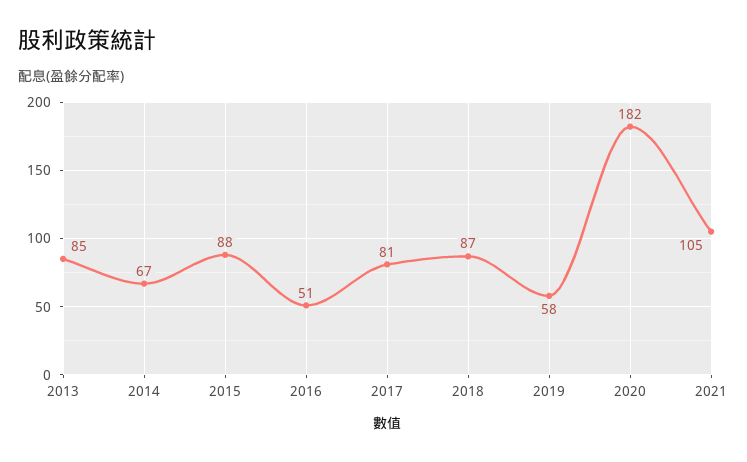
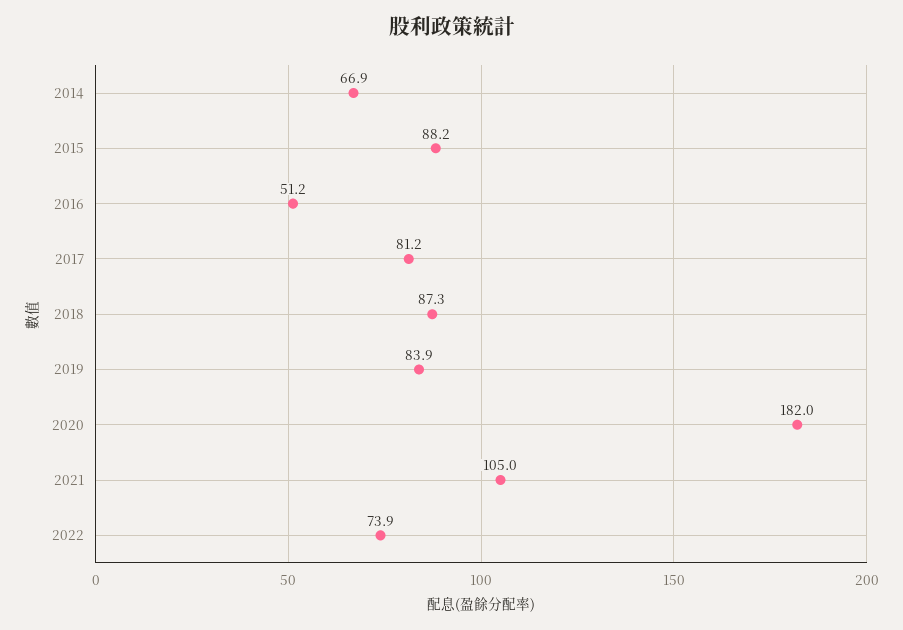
2013: 85 -> none
2019: 58 -> 83.9
2022: none -> 73.9

